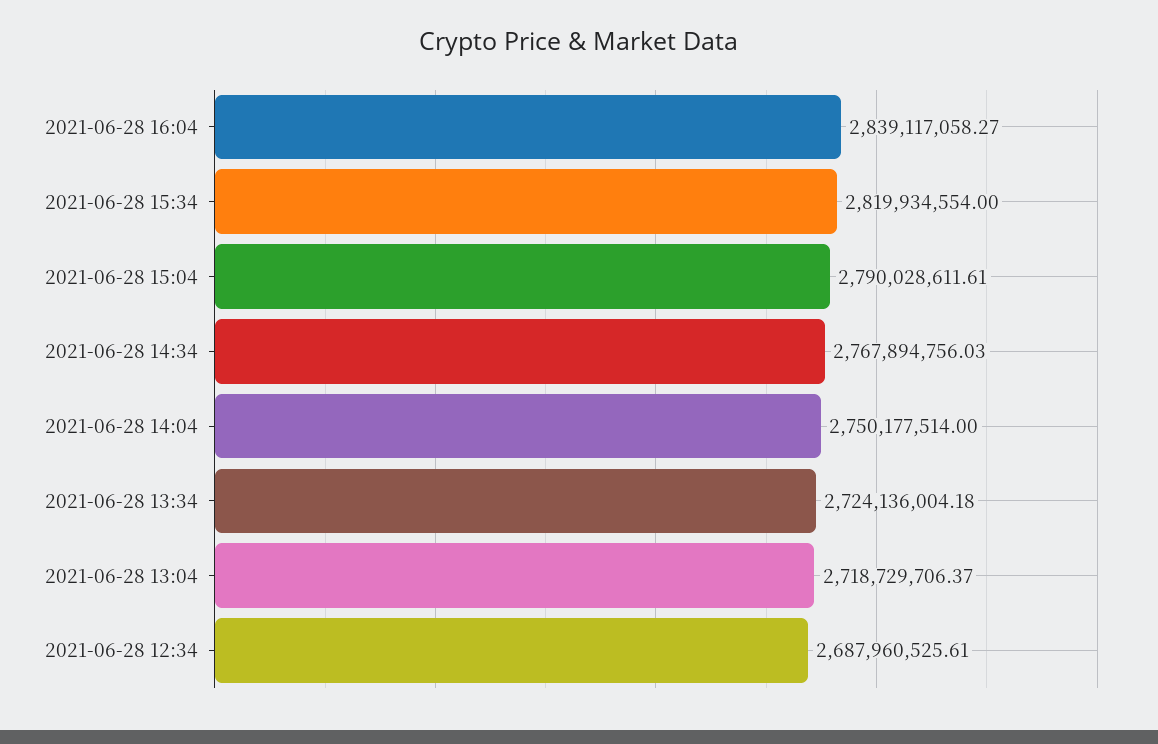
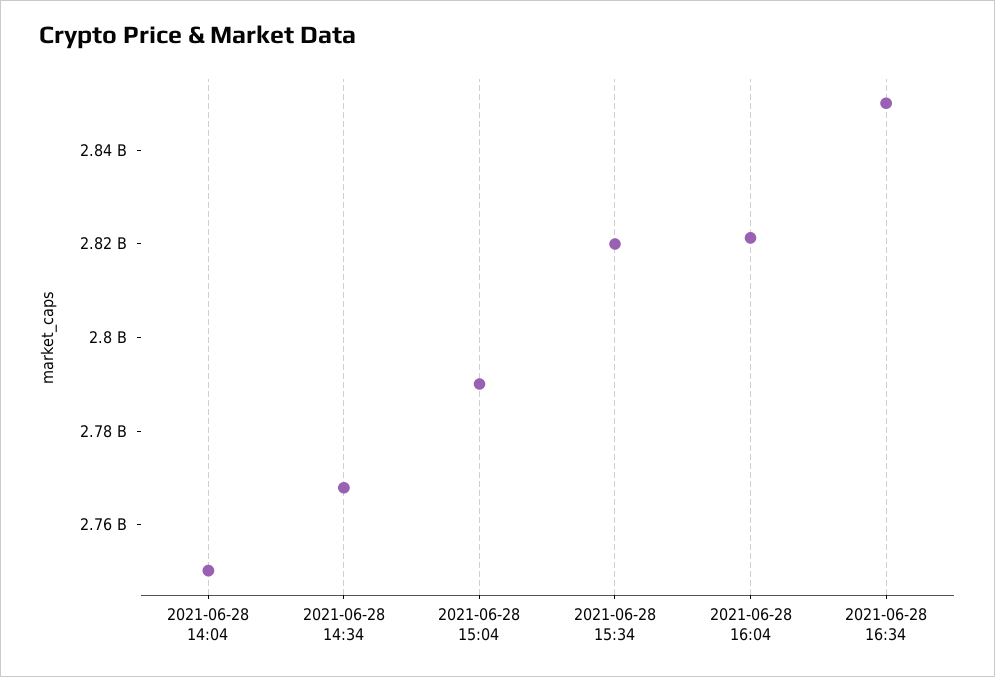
2021-06-28 16:04: 2839117058.27 -> 2820000000
2021-06-28 13:34: 2724136004.18 -> none
2021-06-28 13:04: 2718729706.37 -> none
2021-06-28 12:34: 2687960525.61 -> none
2021-06-28 16:34: none -> 2850000000

